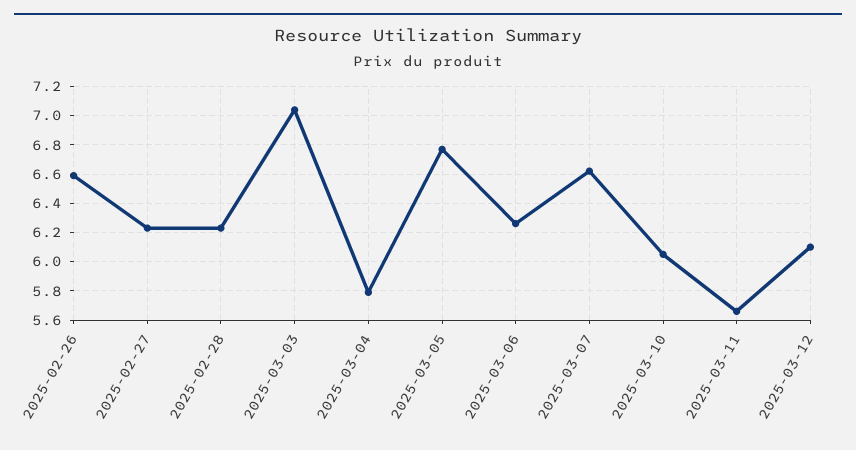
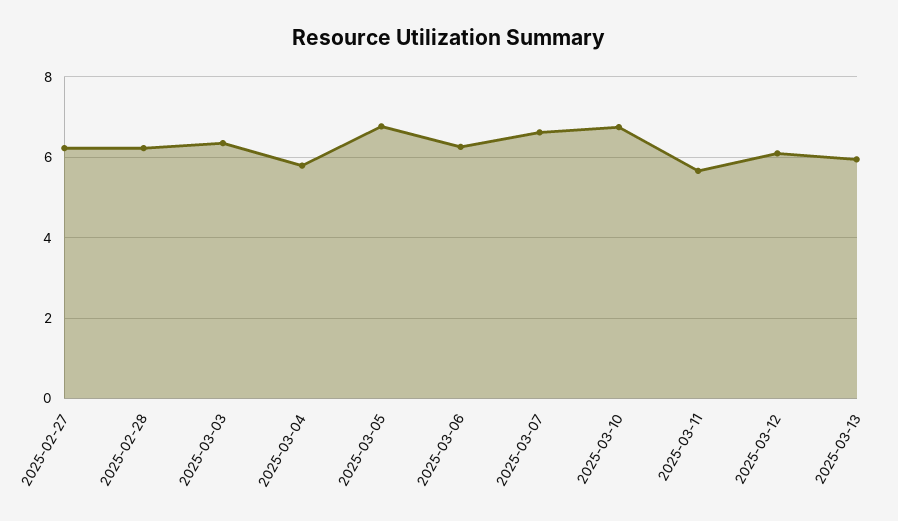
2025-02-26: 6.6 -> none
2025-03-03: 7.05 -> 6.4
2025-03-10: 6.05 -> 6.8
2025-03-13: none -> 6

